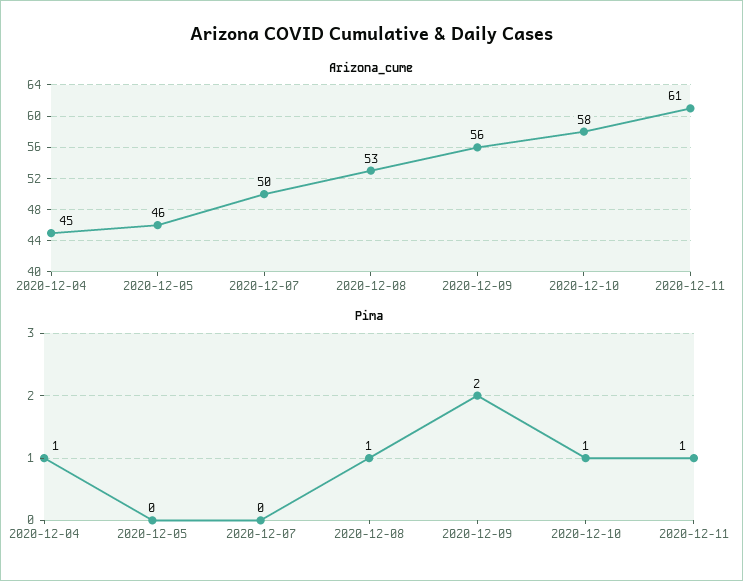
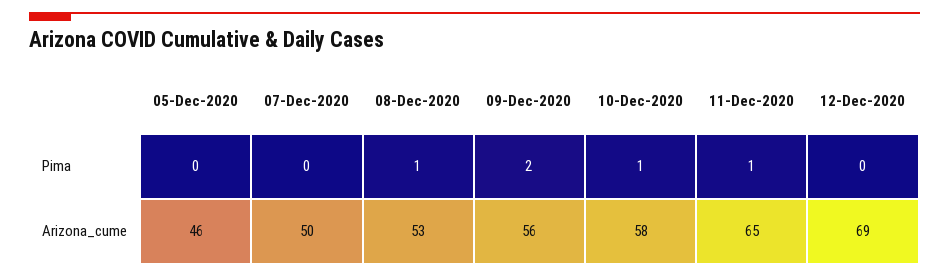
Arizona_cume, 2020-12-04: 45 -> none
Arizona_cume, 2020-12-11: 61 -> 65
Pima, 2020-12-04: 1 -> none
Pima, 12-Dec-2020: none -> 0
Arizona_cume, 12-Dec-2020: none -> 69

